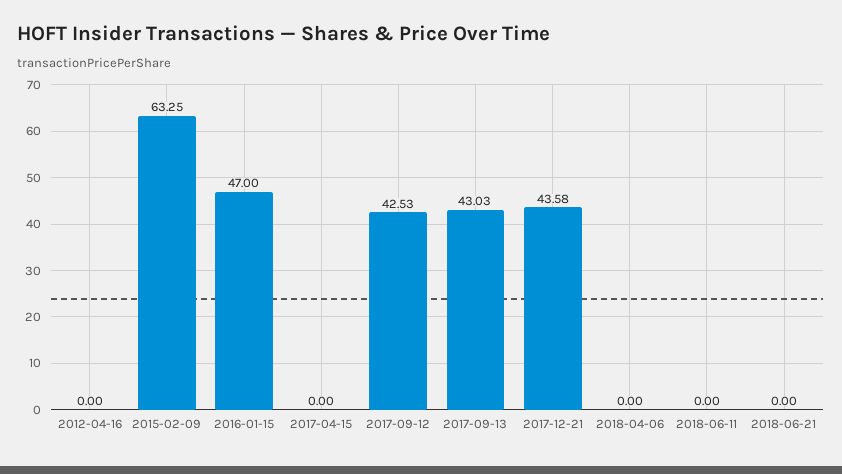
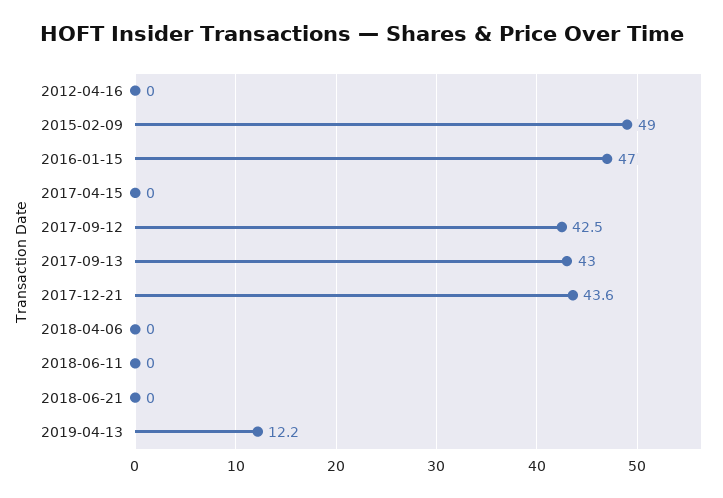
2015-02-09: 63.25 -> 49
2019-04-13: none -> 12.2

